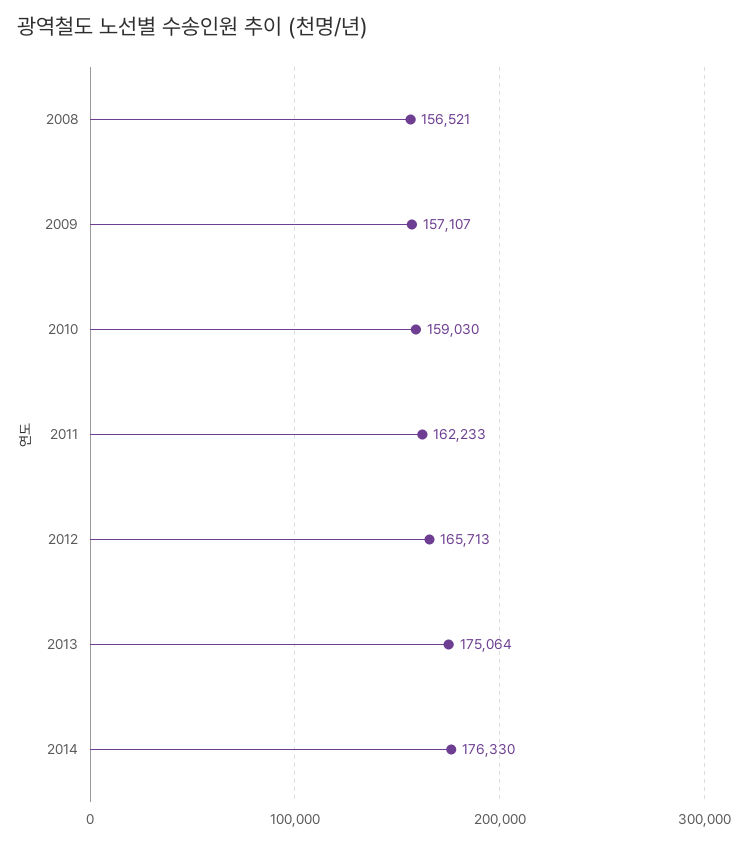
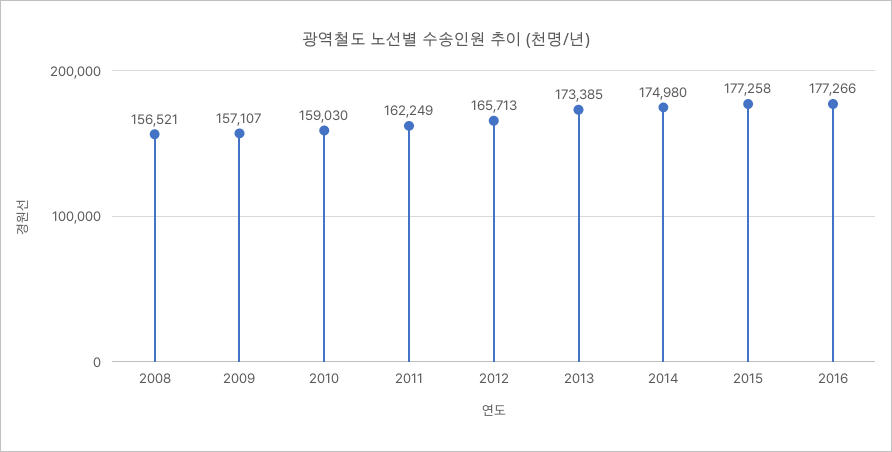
2011: 162233 -> 162249
2013: 175064 -> 173385
2014: 176330 -> 174980
2015: none -> 177258
2016: none -> 177266

